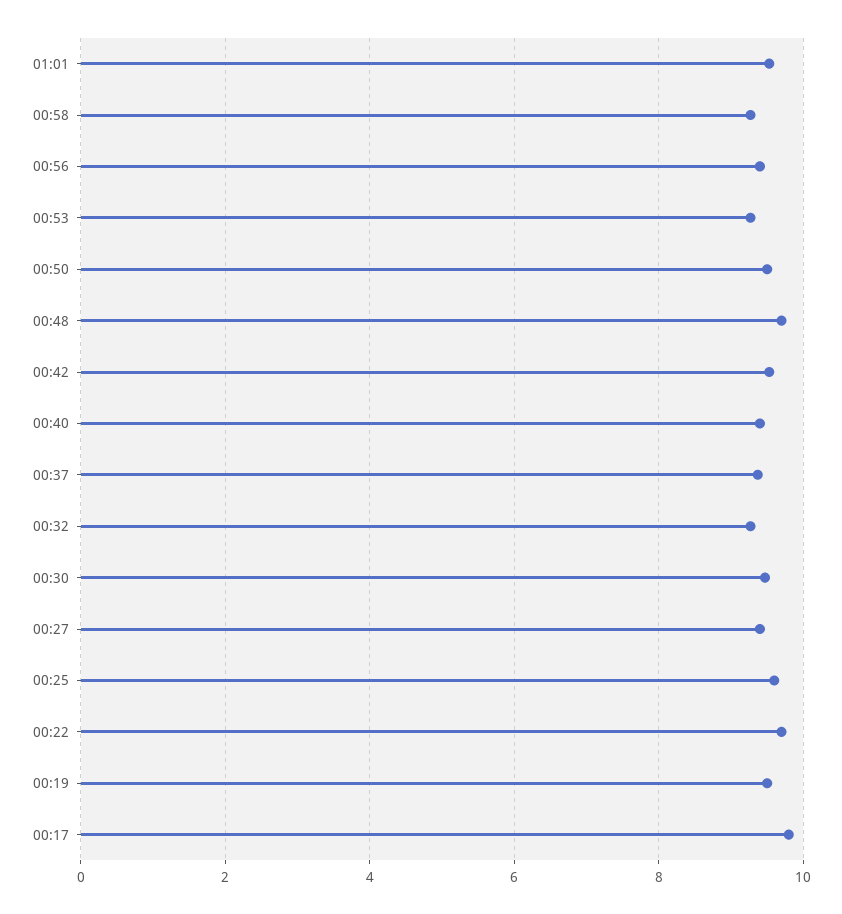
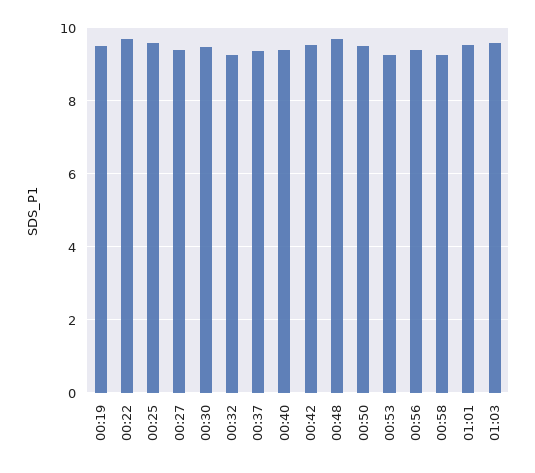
00:17: 9.8 -> none
01:03: none -> 9.6

